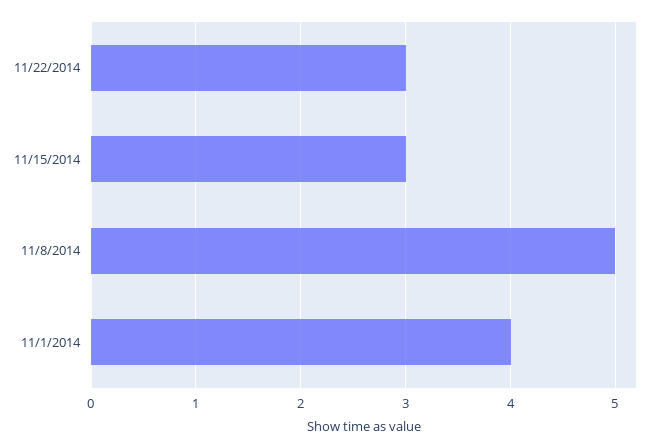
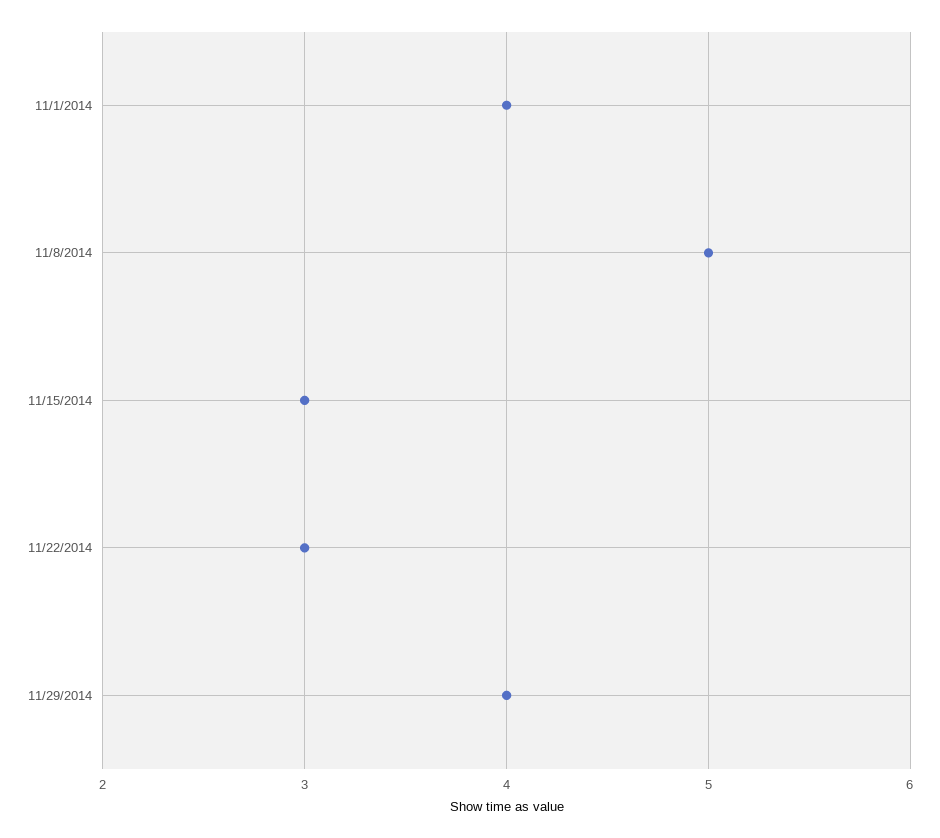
11/29/2014: none -> 4

